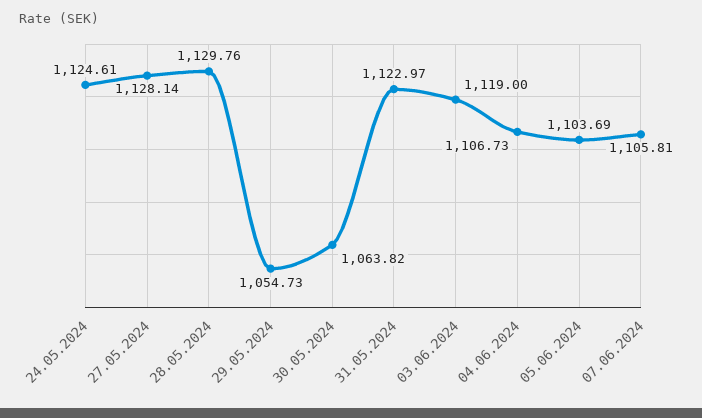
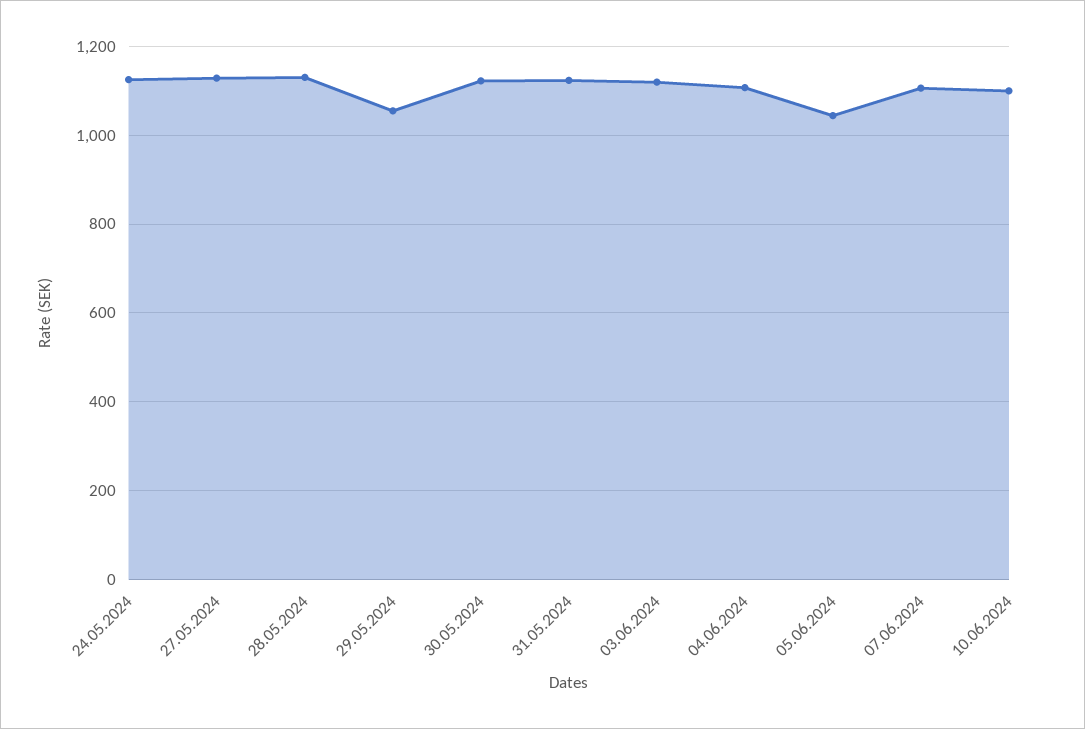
30.05.2024: 1063.82 -> 1120
05.06.2024: 1103.69 -> 1040
10.06.2024: none -> 1100

